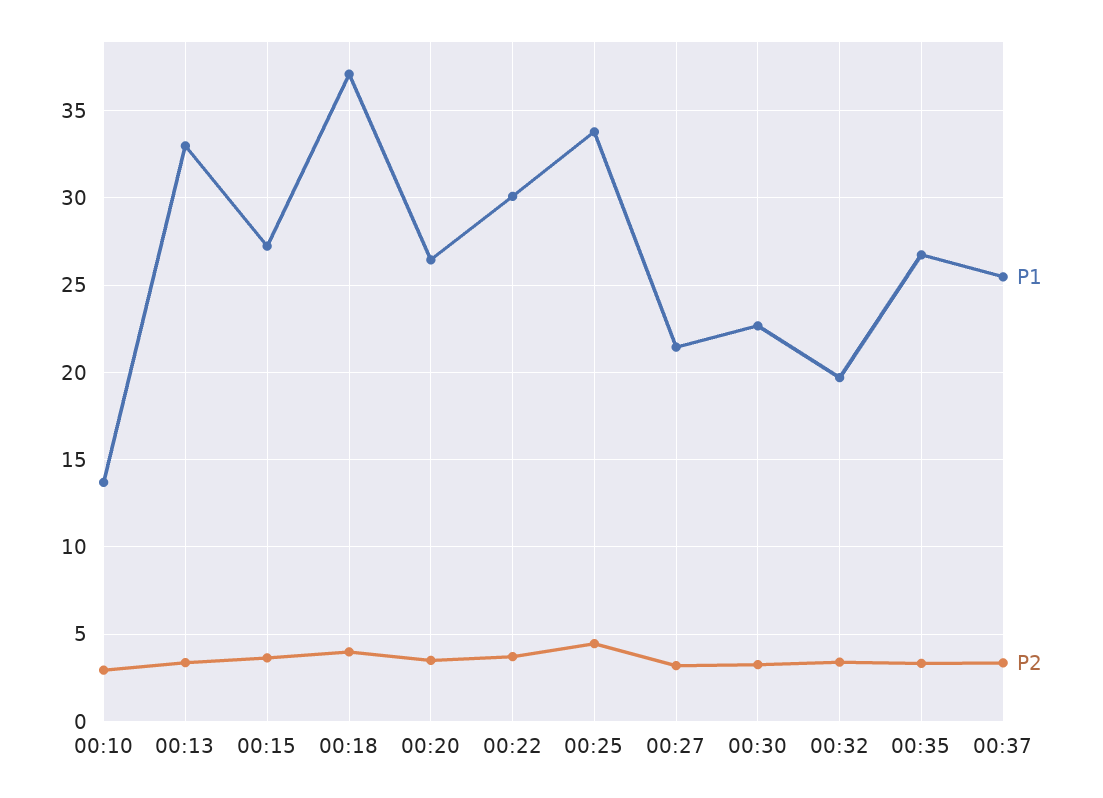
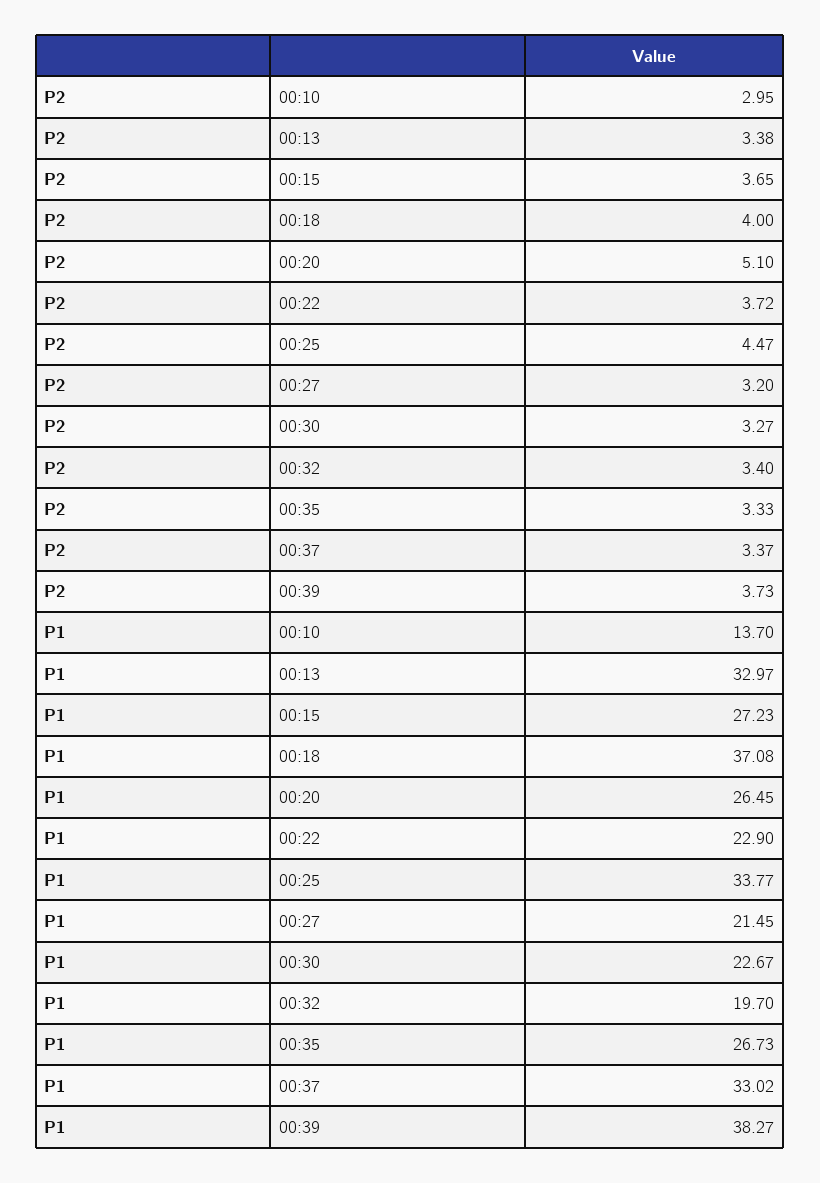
P2, 00:20: 3.5 -> 5.1
P1, 00:22: 30 -> 22.9
P1, 00:37: 25.5 -> 33.02
P2, 00:39: none -> 3.73
P1, 00:39: none -> 38.27

